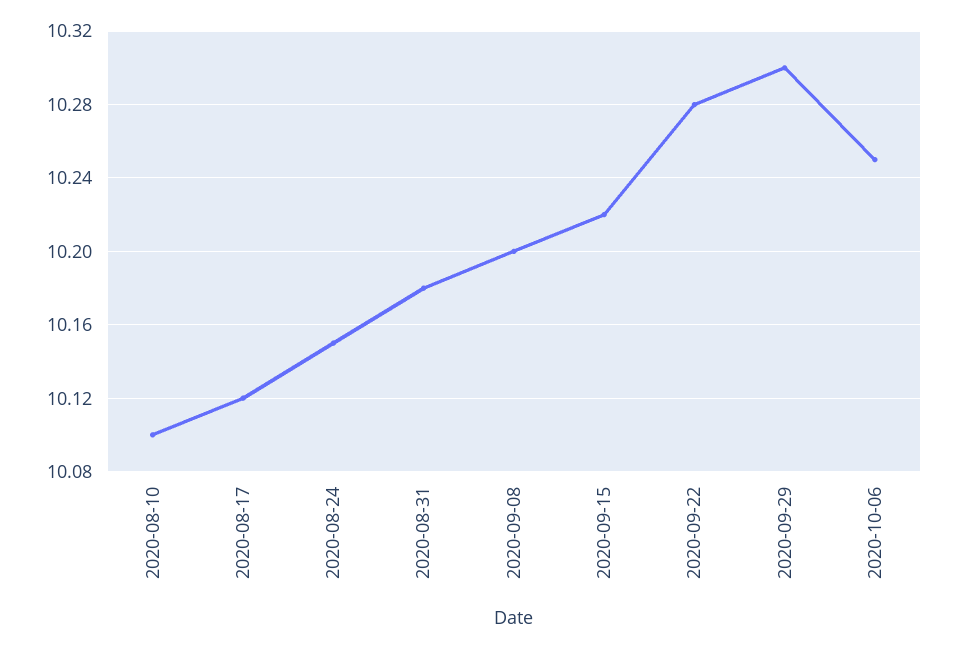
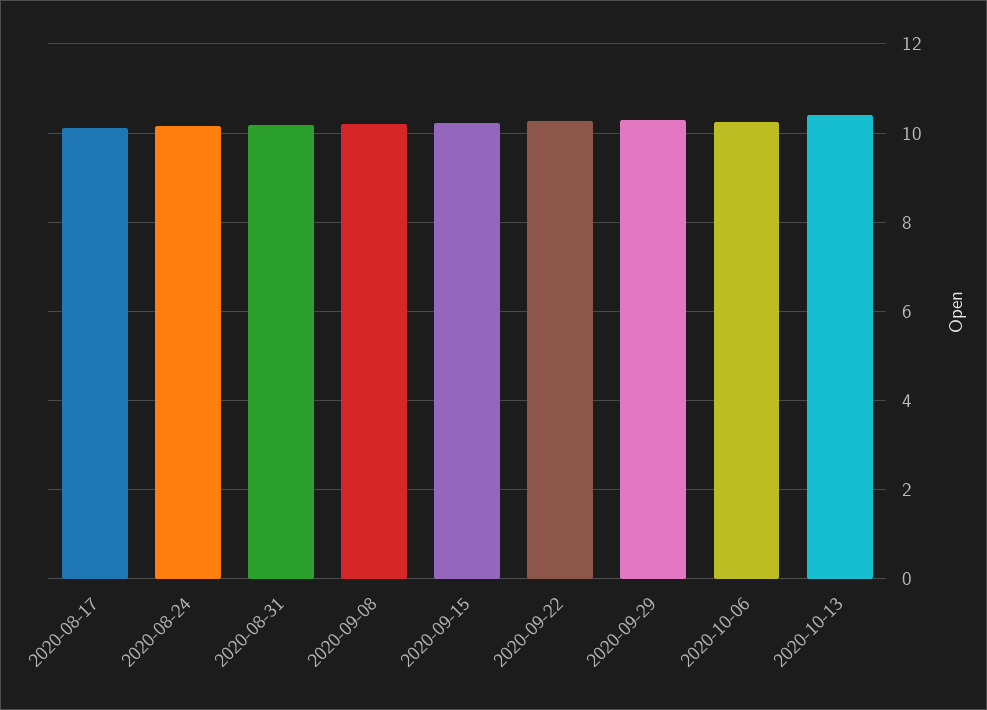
2020-08-10: 10.1 -> none
2020-10-13: none -> 10.4

